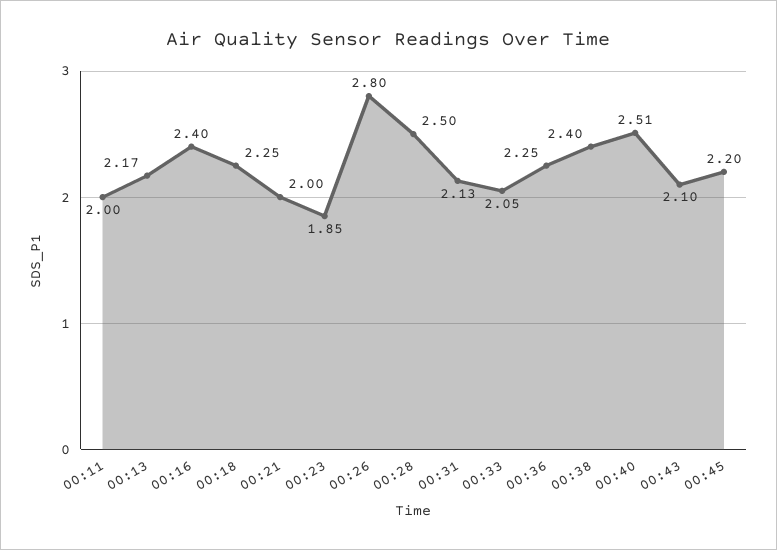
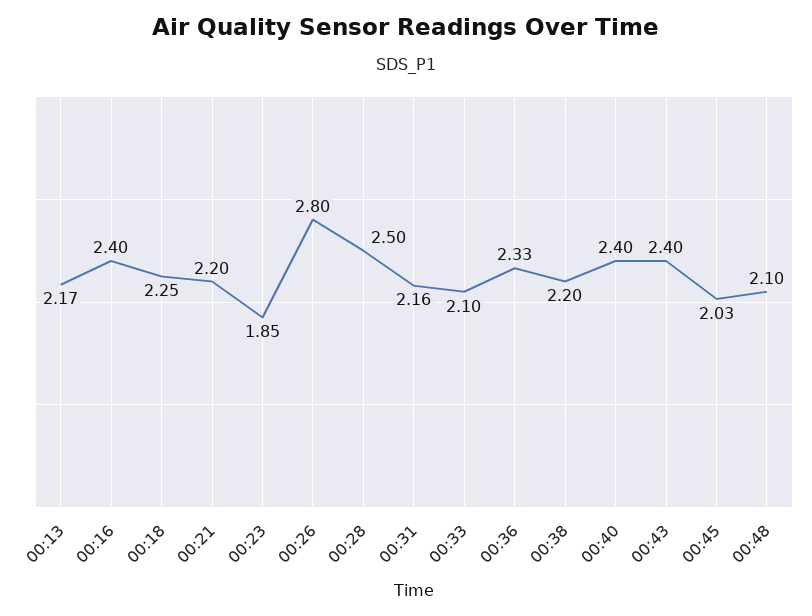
00:11: 2 -> none
00:21: 2 -> 2.2
00:31: 2.13 -> 2.16
00:33: 2.05 -> 2.1
00:36: 2.25 -> 2.33
00:38: 2.4 -> 2.2
00:40: 2.51 -> 2.4
00:43: 2.1 -> 2.4
00:45: 2.2 -> 2.03
00:48: none -> 2.1

